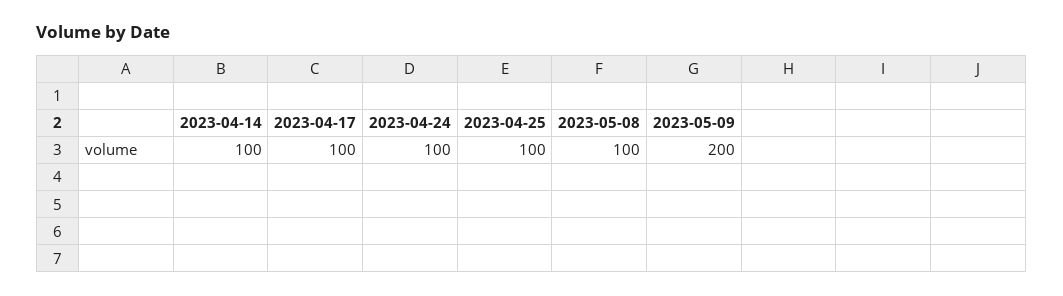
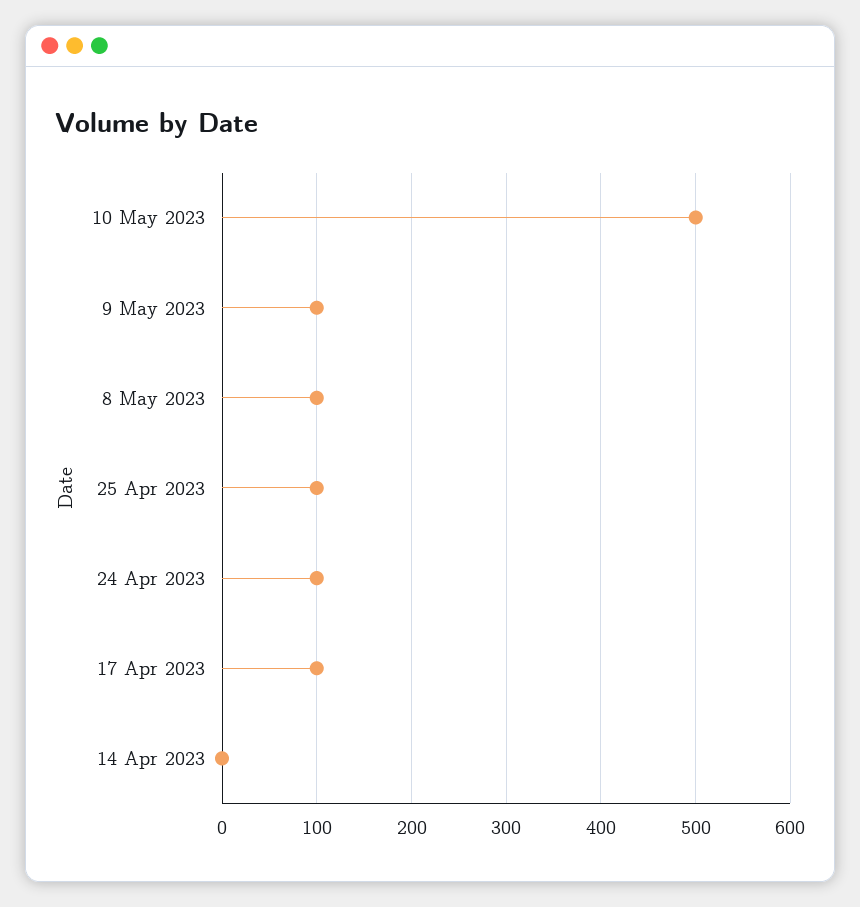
2023-04-14: 100 -> 0
2023-05-09: 200 -> 100
10 May 2023: none -> 500

